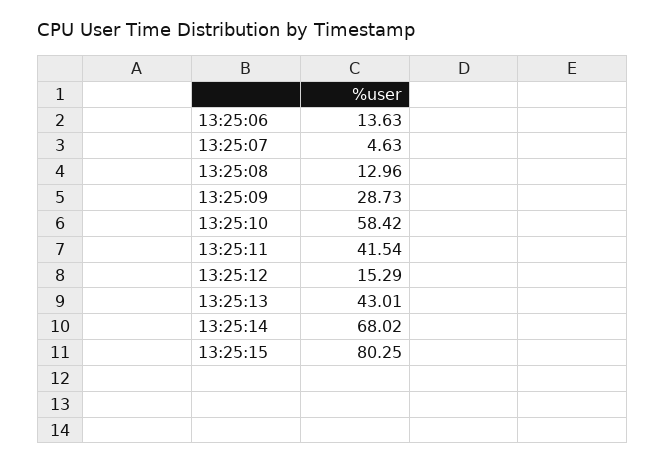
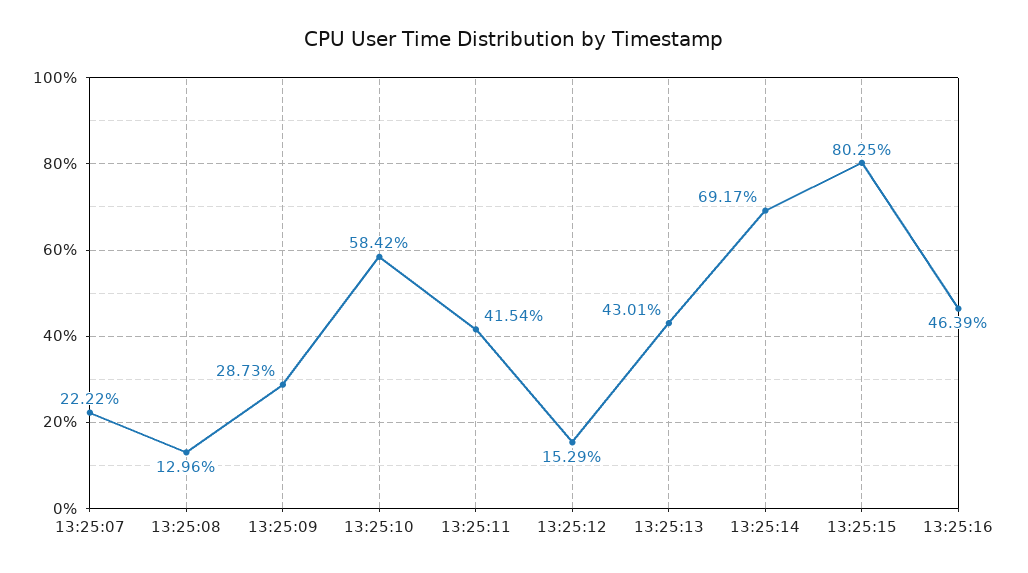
13:25:06: 13.63 -> none
13:25:07: 4.63 -> 22.22
13:25:14: 68.02 -> 69.17
13:25:16: none -> 46.39

